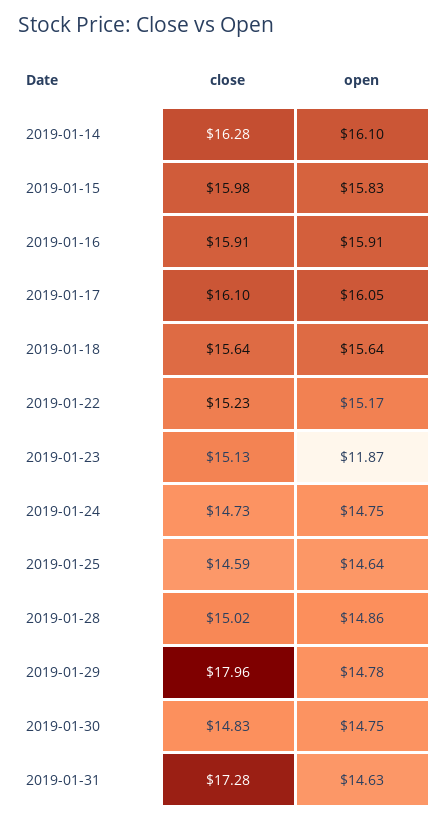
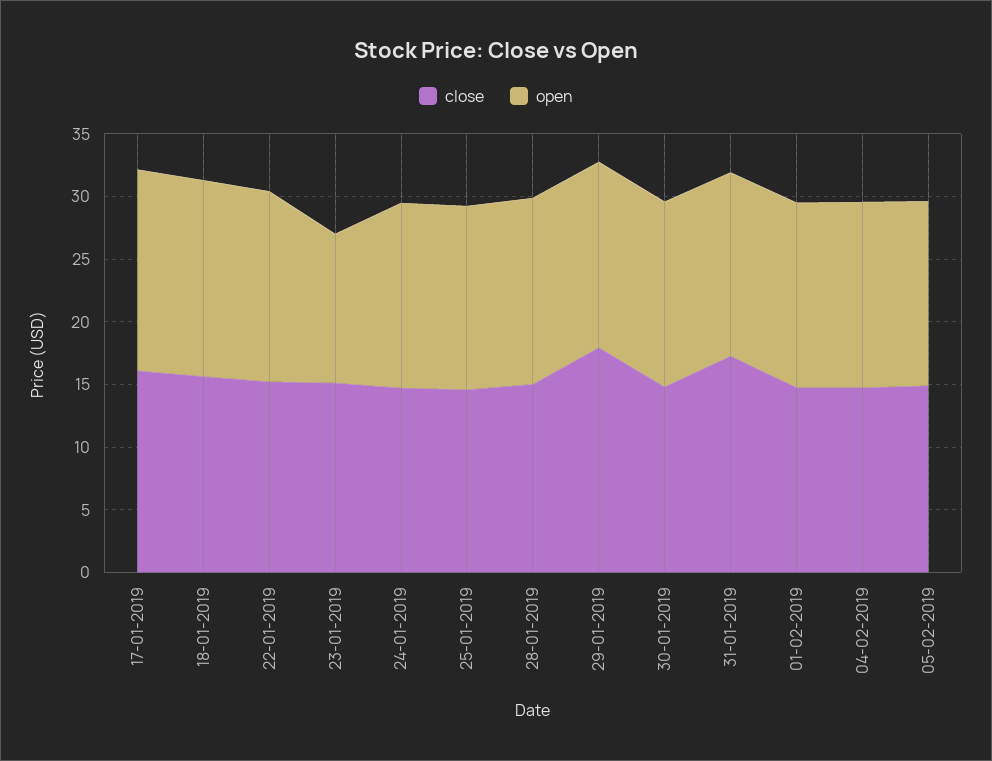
close, 2019-01-14: 16.28 -> none
open, 2019-01-14: 16.1 -> none
close, 2019-01-15: 15.98 -> none
open, 2019-01-15: 15.83 -> none
close, 2019-01-16: 15.91 -> none
open, 2019-01-16: 15.91 -> none
close, 01-02-2019: none -> 15
open, 01-02-2019: none -> 15
close, 04-02-2019: none -> 15
open, 04-02-2019: none -> 15
close, 05-02-2019: none -> 15
open, 05-02-2019: none -> 15

